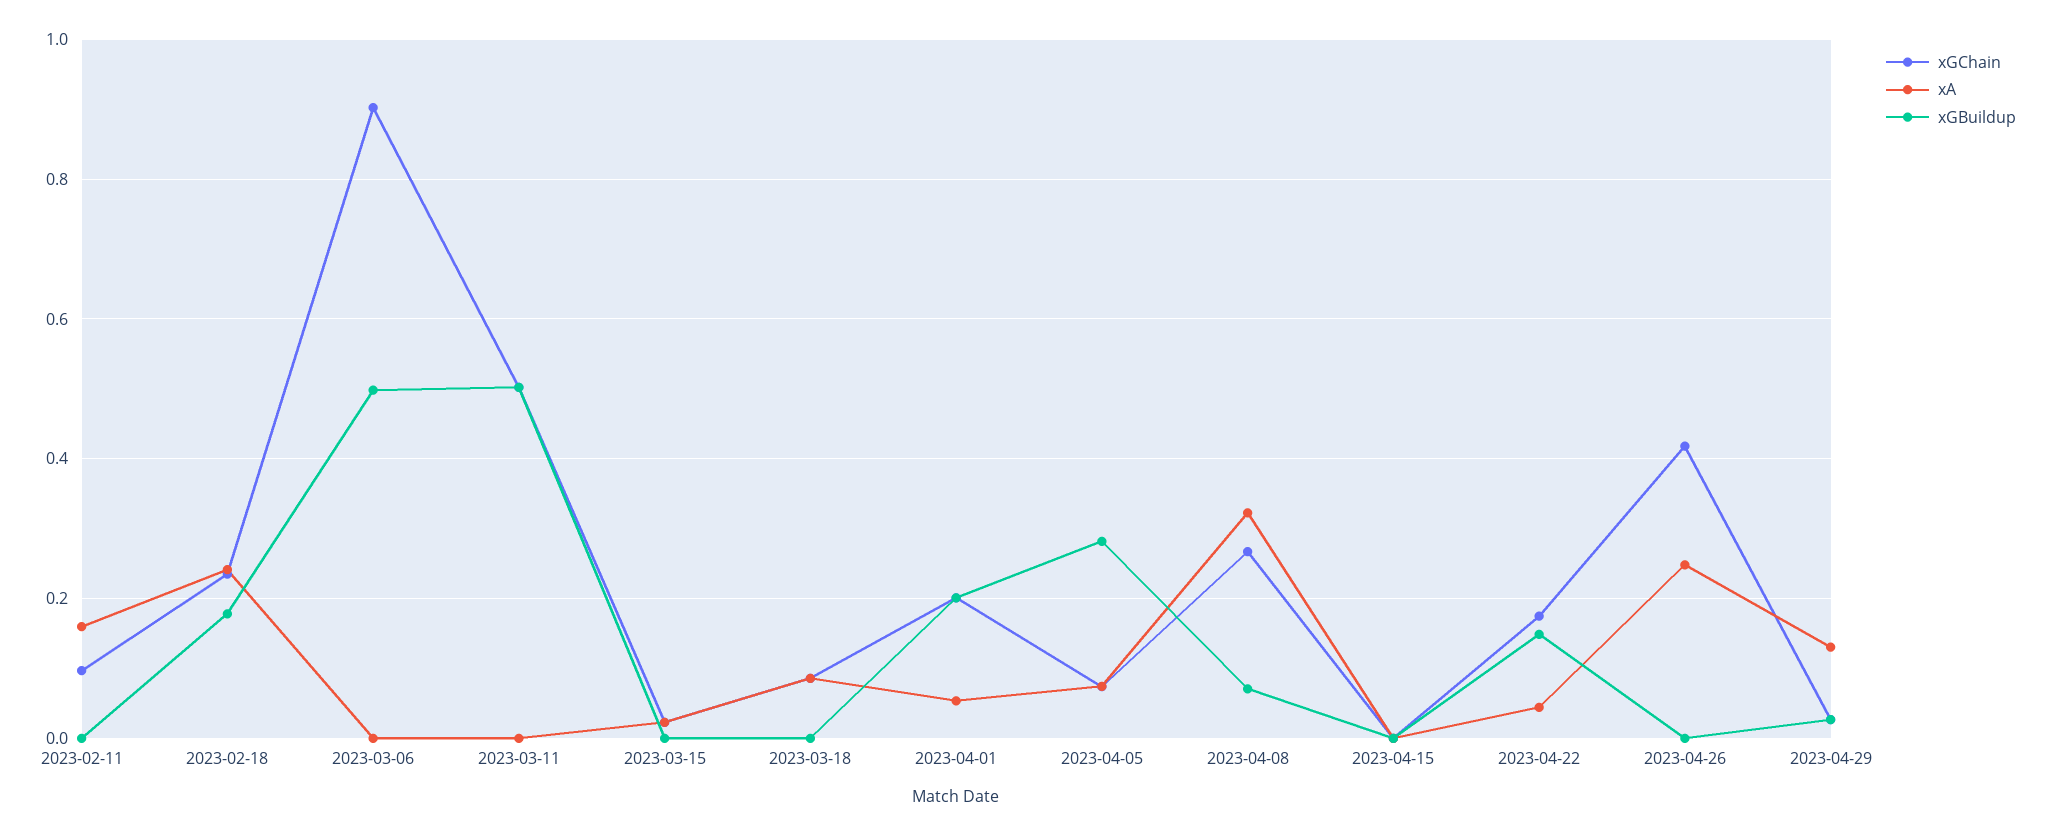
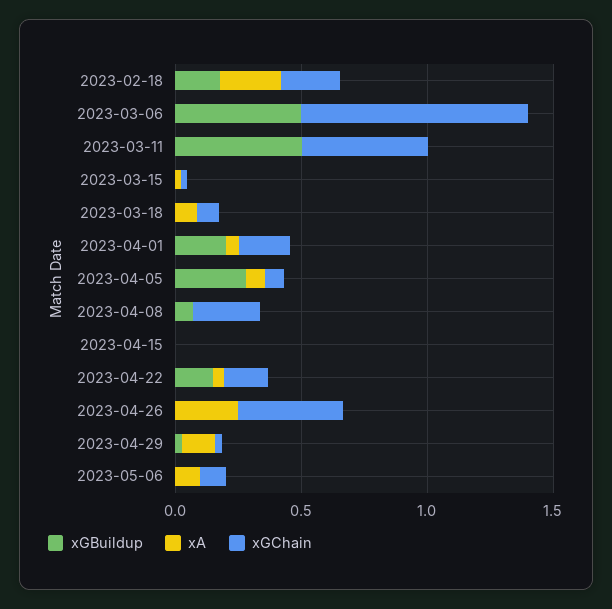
xGChain, 2023-02-11: 0.1 -> none
xA, 2023-02-11: 0.16 -> none
xGBuildup, 2023-02-11: 0 -> none
xA, 2023-04-08: 0.32 -> 0
xGBuildup, 2023-05-06: none -> 0
xA, 2023-05-06: none -> 0.1
xGChain, 2023-05-06: none -> 0.1

